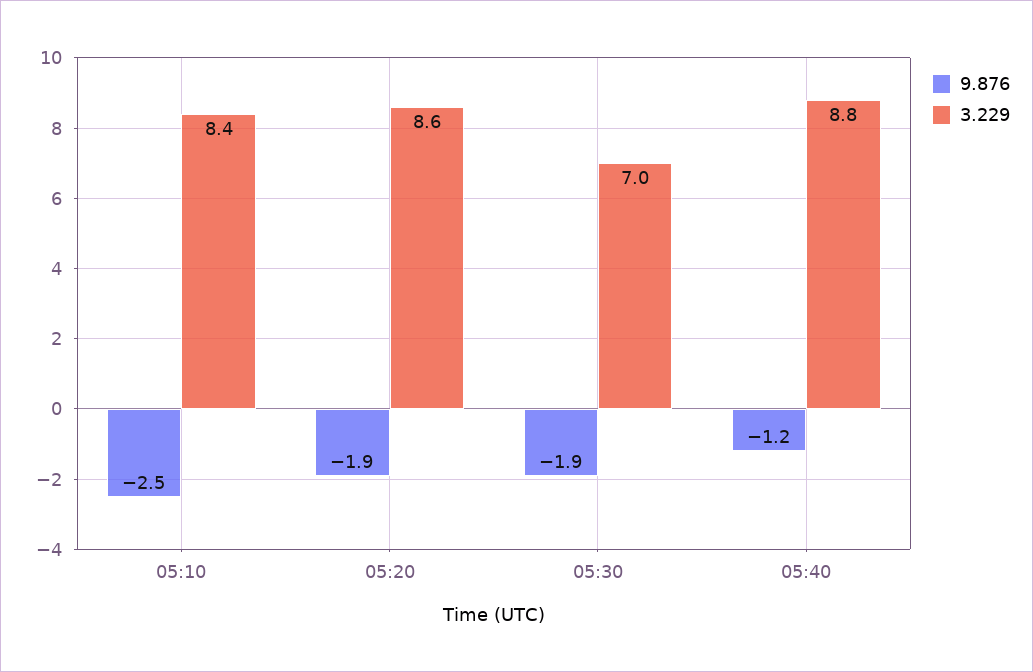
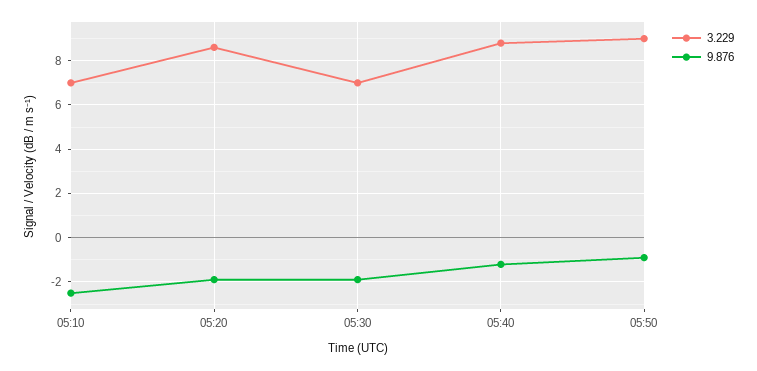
3.229, 05:10: 8.4 -> 7
3.229, 05:50: none -> 9
9.876, 05:50: none -> -1

